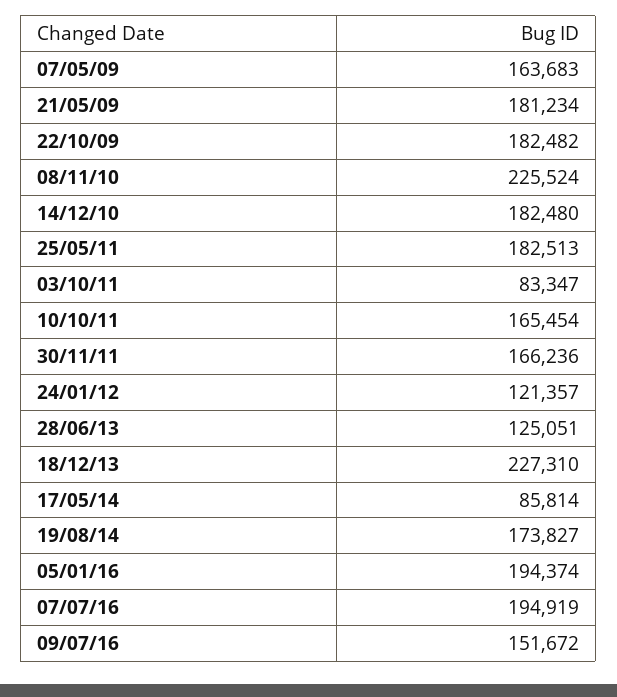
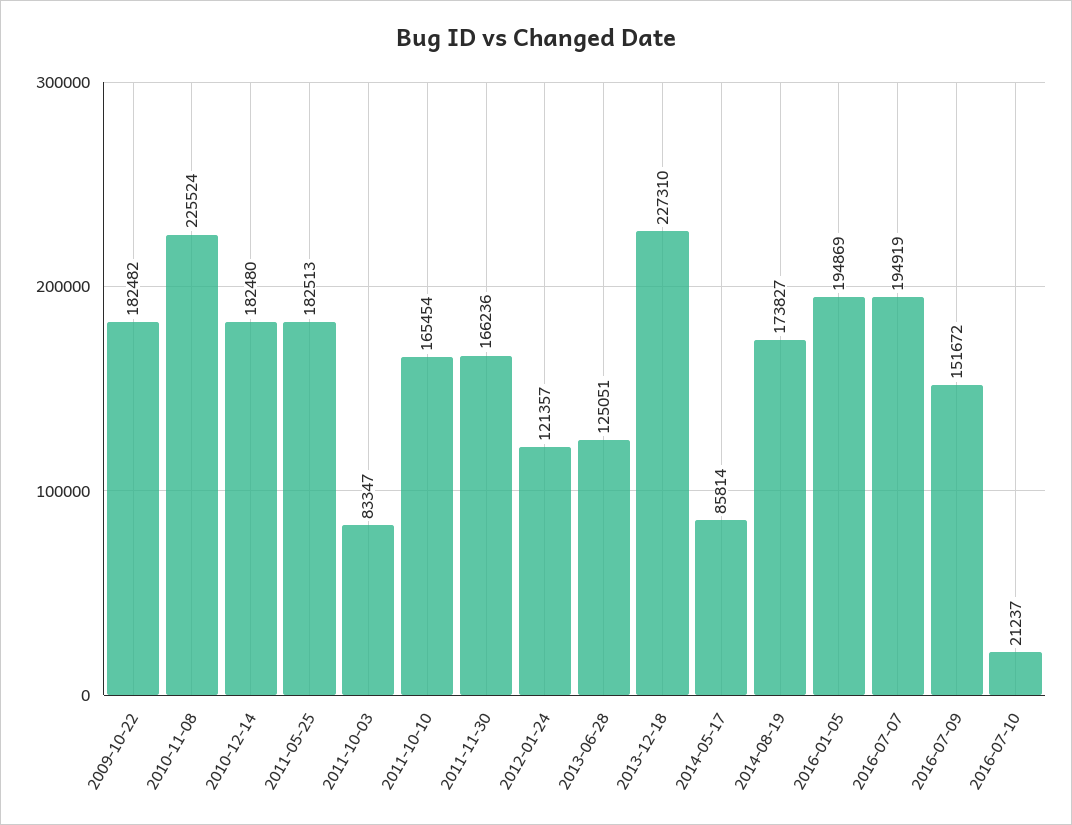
07/05/09: 163683 -> none
21/05/09: 181234 -> none
05/01/16: 194374 -> 194869
2016-07-10: none -> 21237

